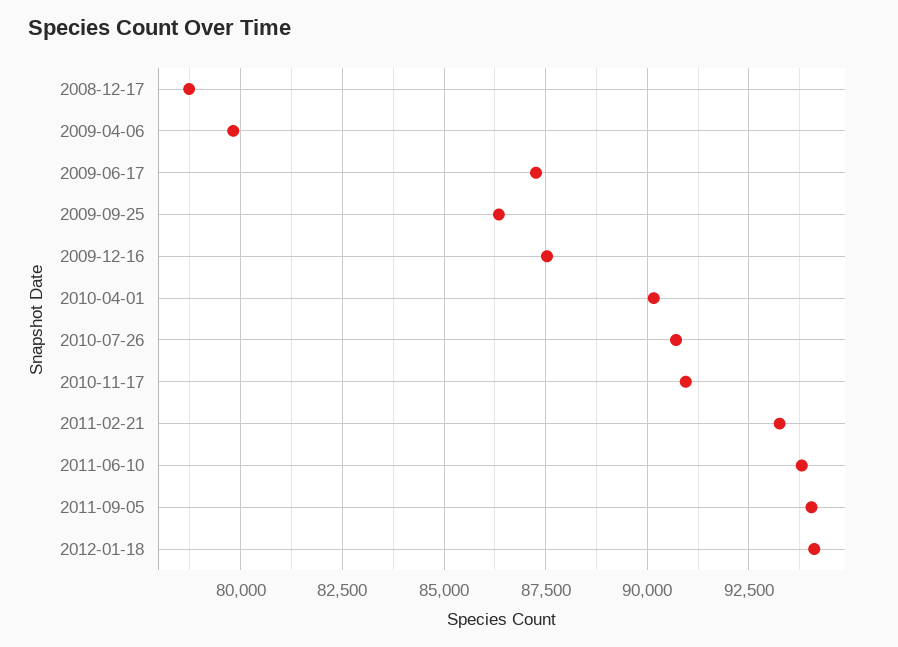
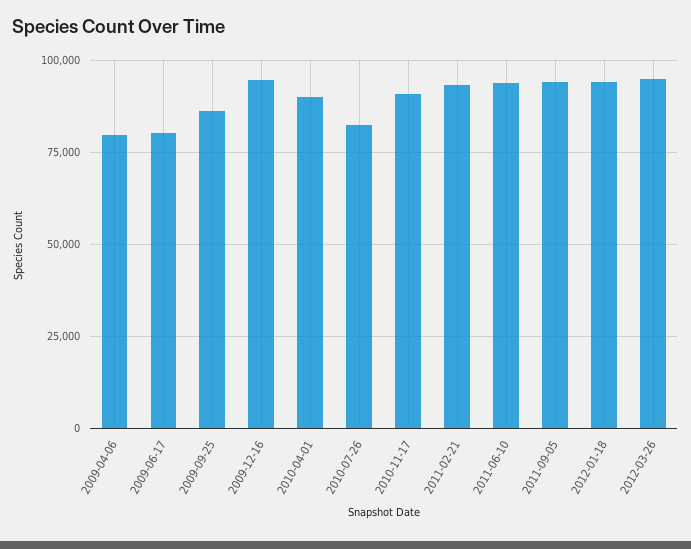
2008-12-17: 78750 -> none
2009-06-17: 87250 -> 80000
2009-12-16: 87500 -> 95000
2010-07-26: 90750 -> 82500
2012-03-26: none -> 95000

